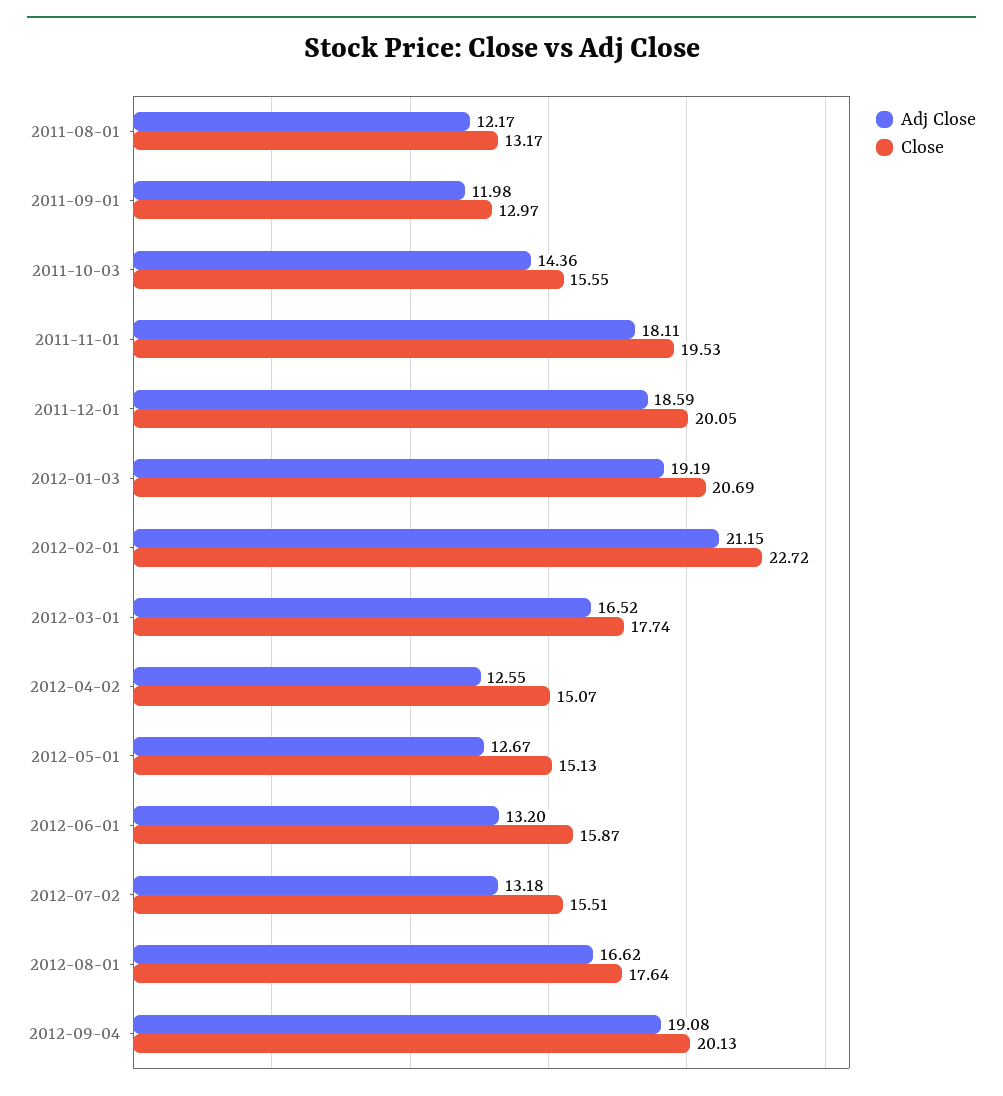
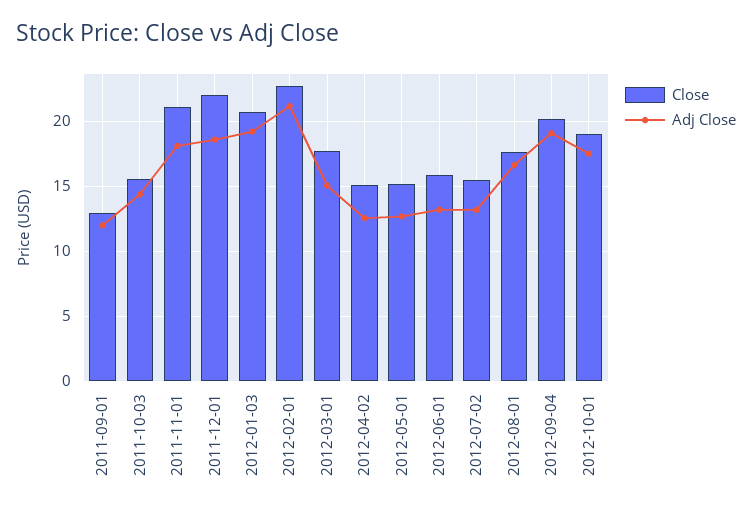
Adj Close, 2011-08-01: 12.17 -> none
Close, 2011-08-01: 13.17 -> none
Close, 2011-11-01: 19.53 -> 21
Close, 2011-12-01: 20.05 -> 22
Adj Close, 2012-03-01: 16.52 -> 15
Close, 2012-10-01: none -> 19
Adj Close, 2012-10-01: none -> 17.5

